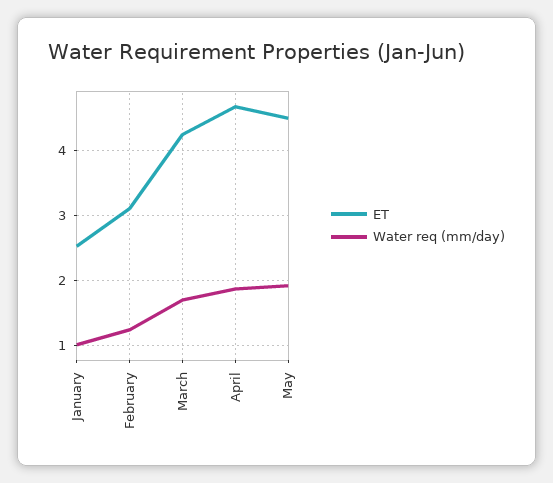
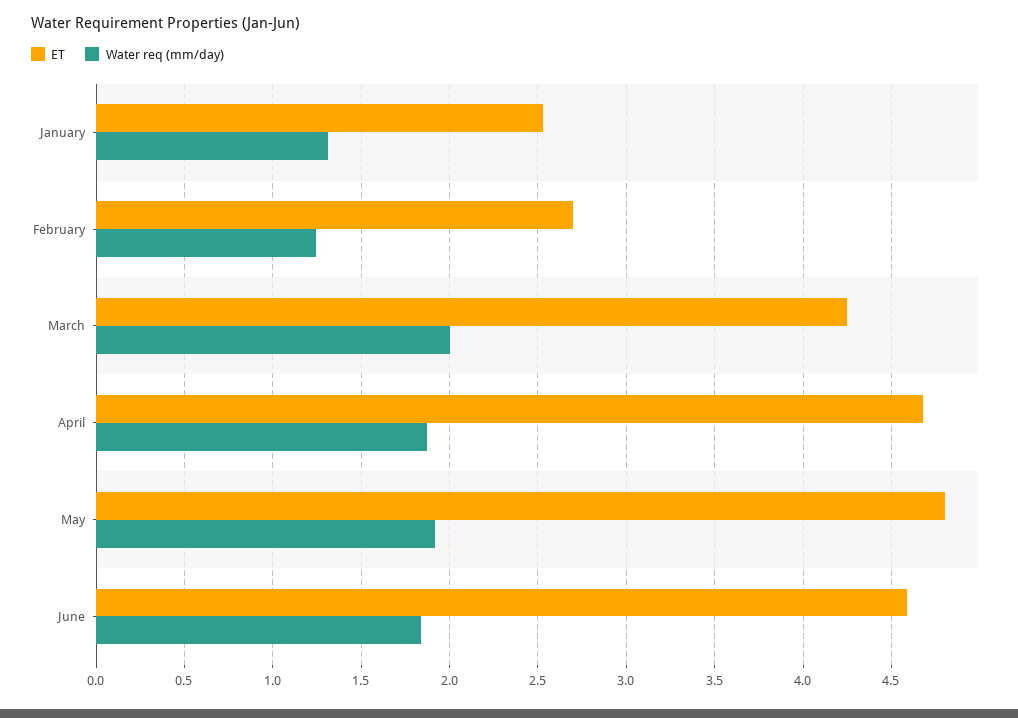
Water req (mm/day), January: 1 -> 1.3
ET, February: 3.1 -> 2.7
Water req (mm/day), March: 1.7 -> 2
ET, May: 4.5 -> 4.8
ET, June: none -> 4.6
Water req (mm/day), June: none -> 1.85

